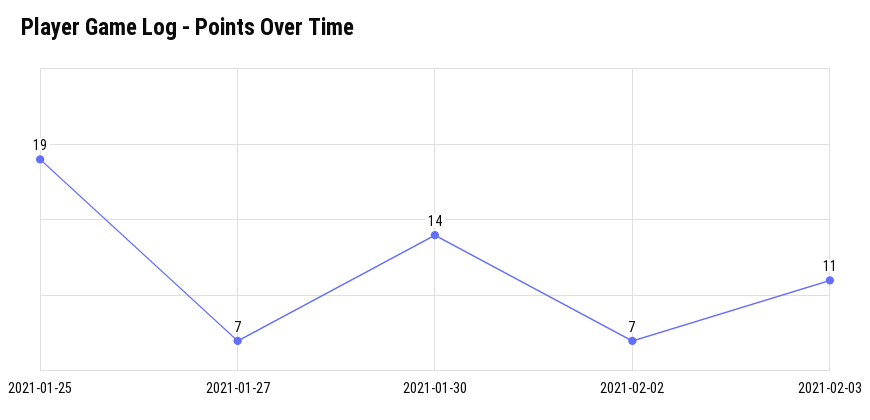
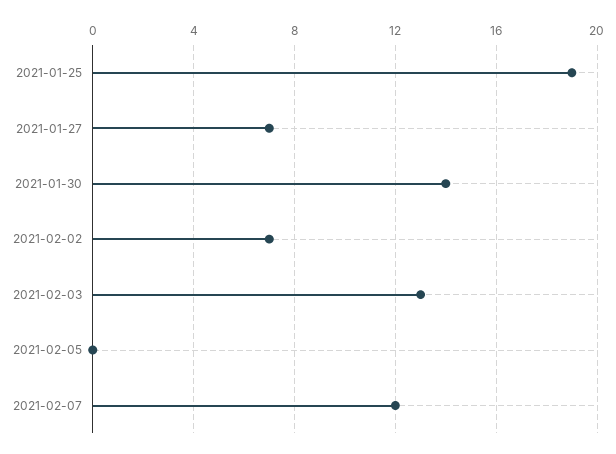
2021-02-03: 11 -> 13
2021-02-05: none -> 0
2021-02-07: none -> 12

